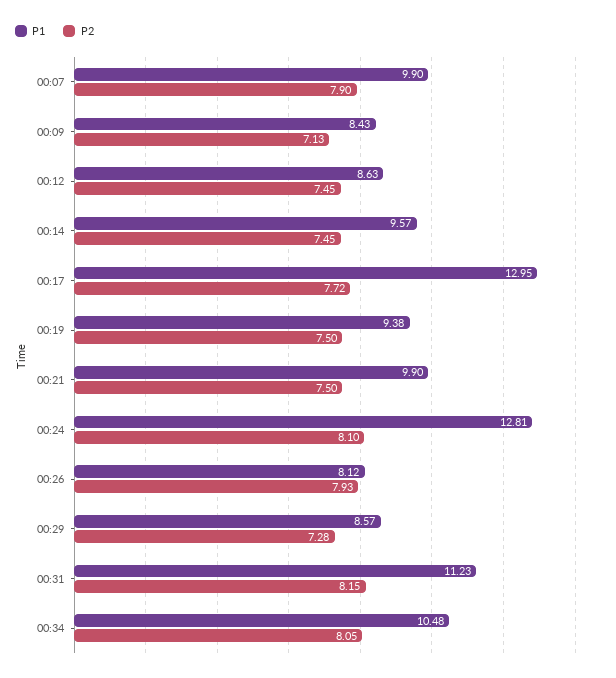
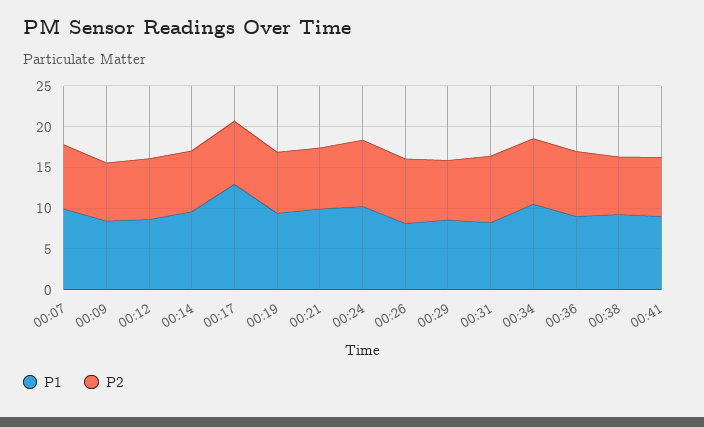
P1, 00:24: 12.81 -> 10
P1, 00:31: 11.23 -> 8
P1, 00:36: none -> 9
P2, 00:36: none -> 8
P1, 00:38: none -> 9
P2, 00:38: none -> 7
P1, 00:41: none -> 9
P2, 00:41: none -> 7

